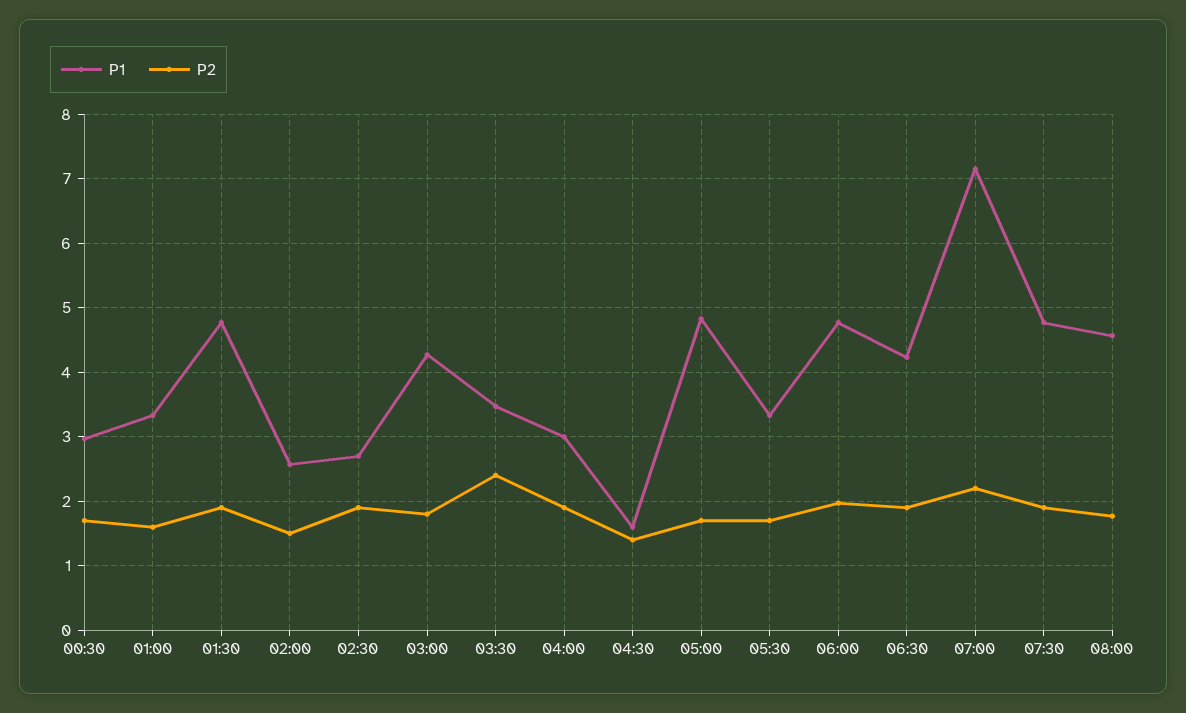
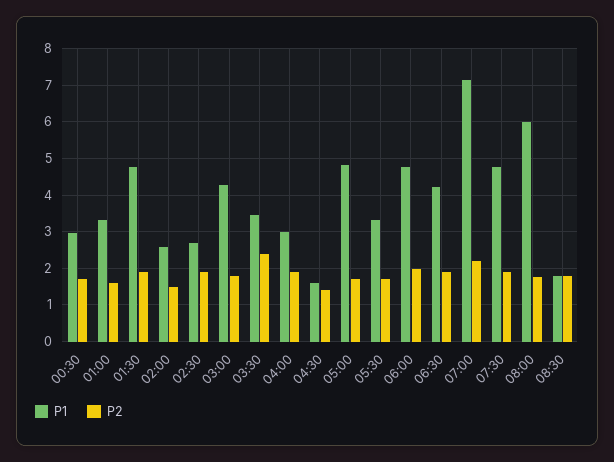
P1, 08:00: 4.6 -> 6
P1, 08:30: none -> 1.8
P2, 08:30: none -> 1.8

